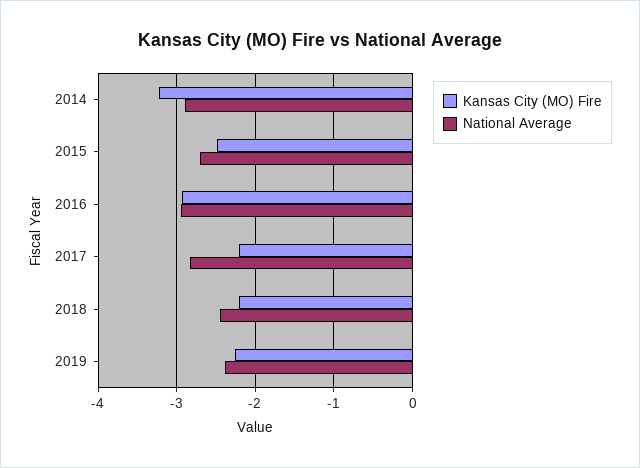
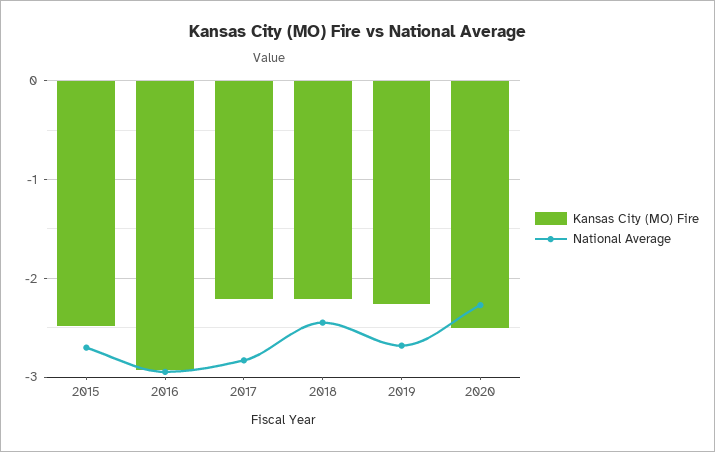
Kansas City (MO) Fire, 2014: -3.2 -> none
National Average, 2014: -2.9 -> none
National Average, 2019: -2.4 -> -2.7
Kansas City (MO) Fire, 2020: none -> -2.5
National Average, 2020: none -> -2.3

